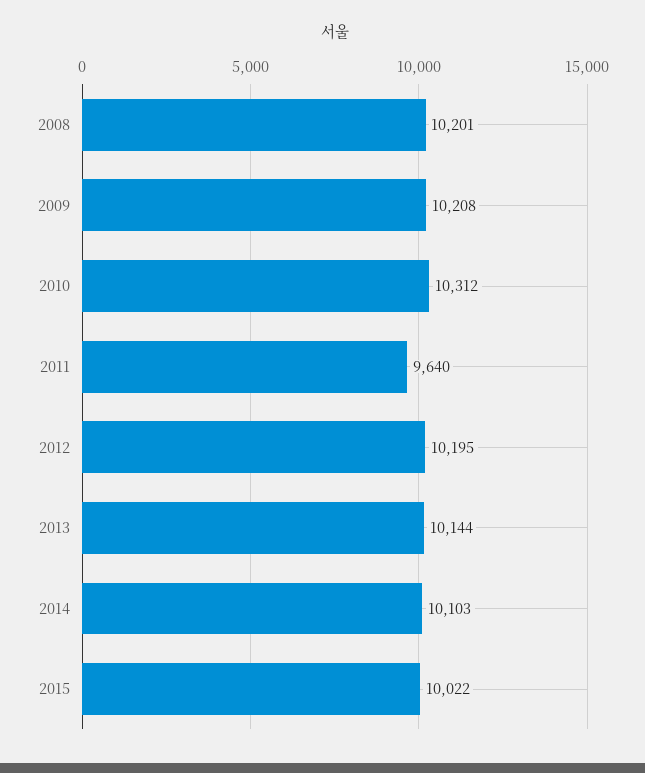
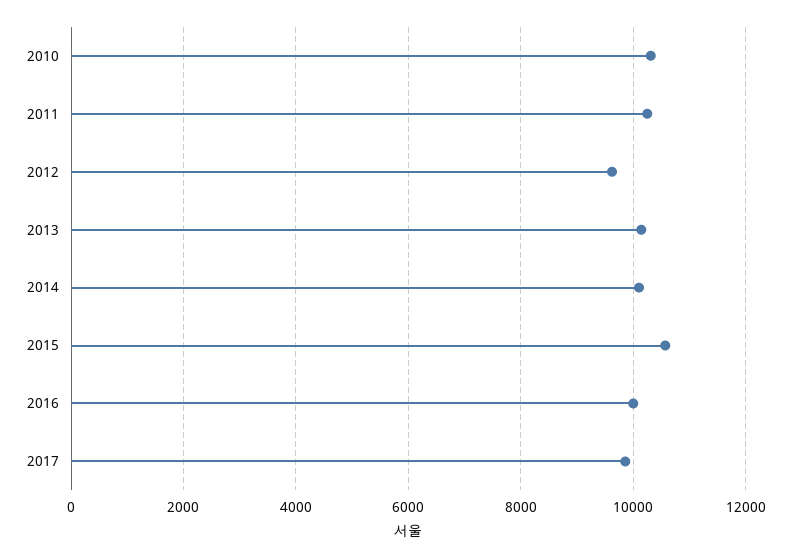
2008: 10201 -> none
2009: 10208 -> none
2011: 9640 -> 10200
2012: 10195 -> 9600
2015: 10022 -> 10600
2016: none -> 10000
2017: none -> 9800

